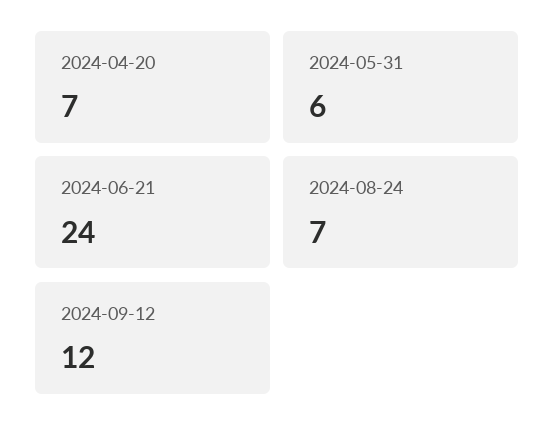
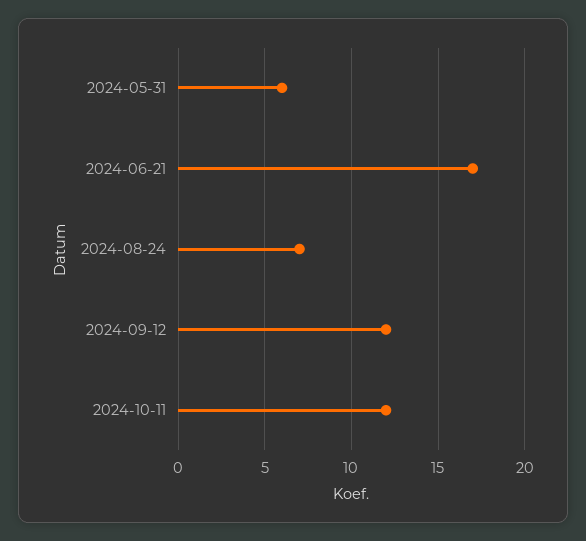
2024-04-20: 7 -> none
2024-06-21: 24 -> 17
2024-10-11: none -> 12

